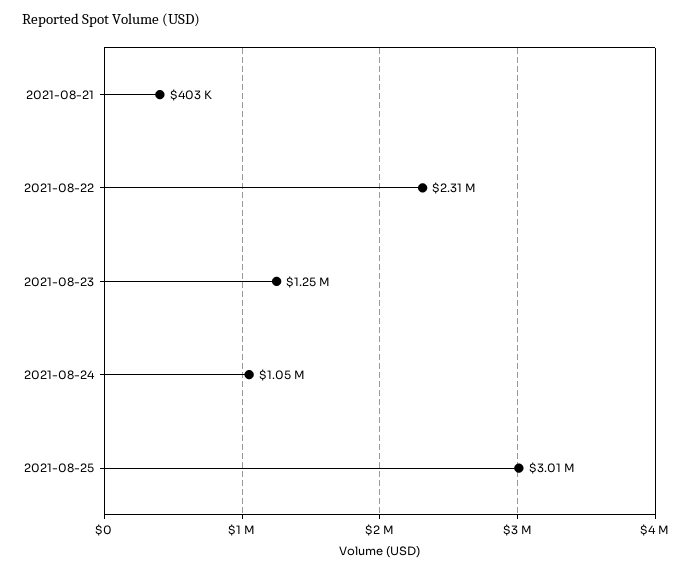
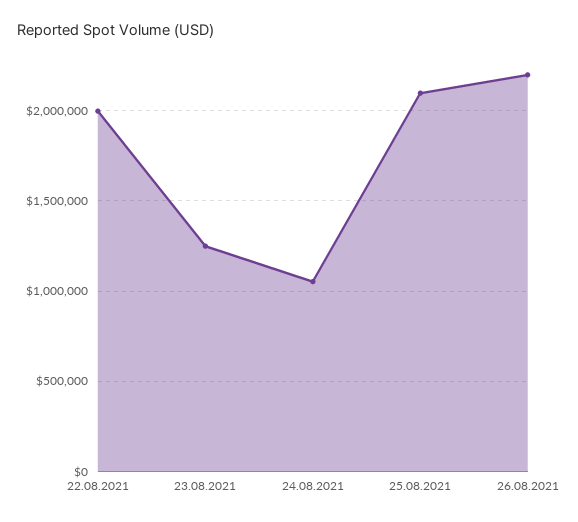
2021-08-21: 403000 -> none
2021-08-22: 2310000 -> 2000000
2021-08-25: 3010000 -> 2100000
26.08.2021: none -> 2200000

